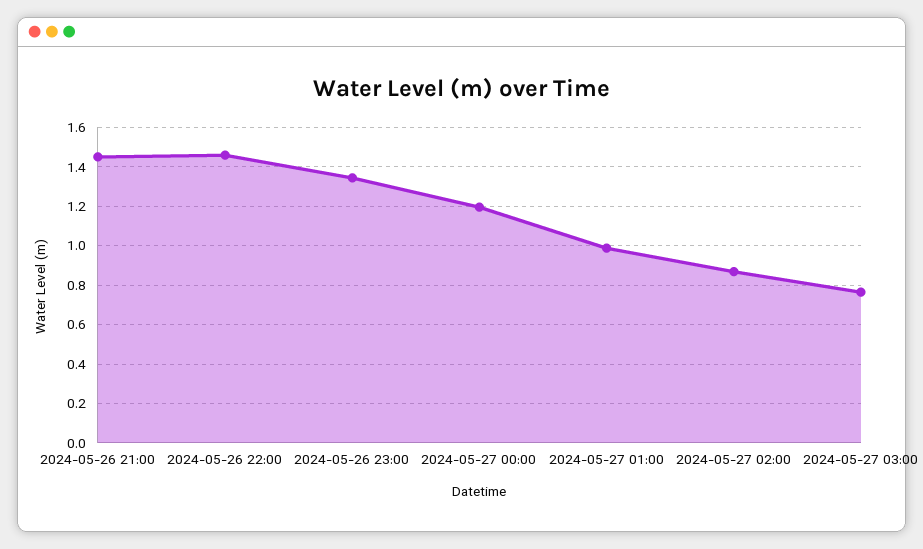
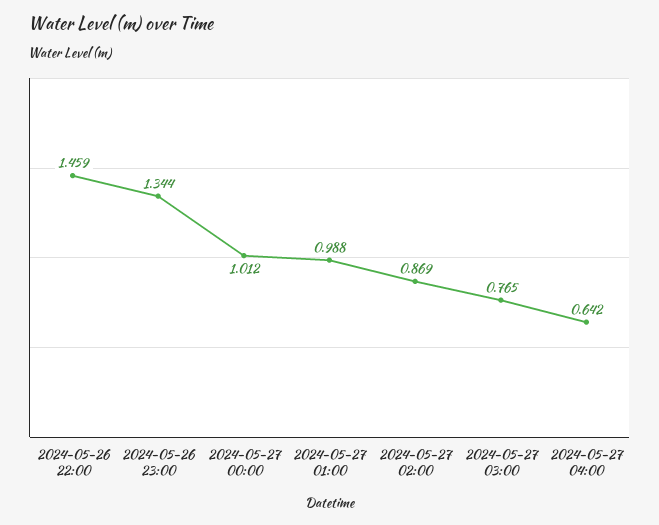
2024-05-26 21:00: 1.45 -> none
2024-05-27 00:00: 1.2 -> 1.012
2024-05-27 04:00: none -> 0.642

